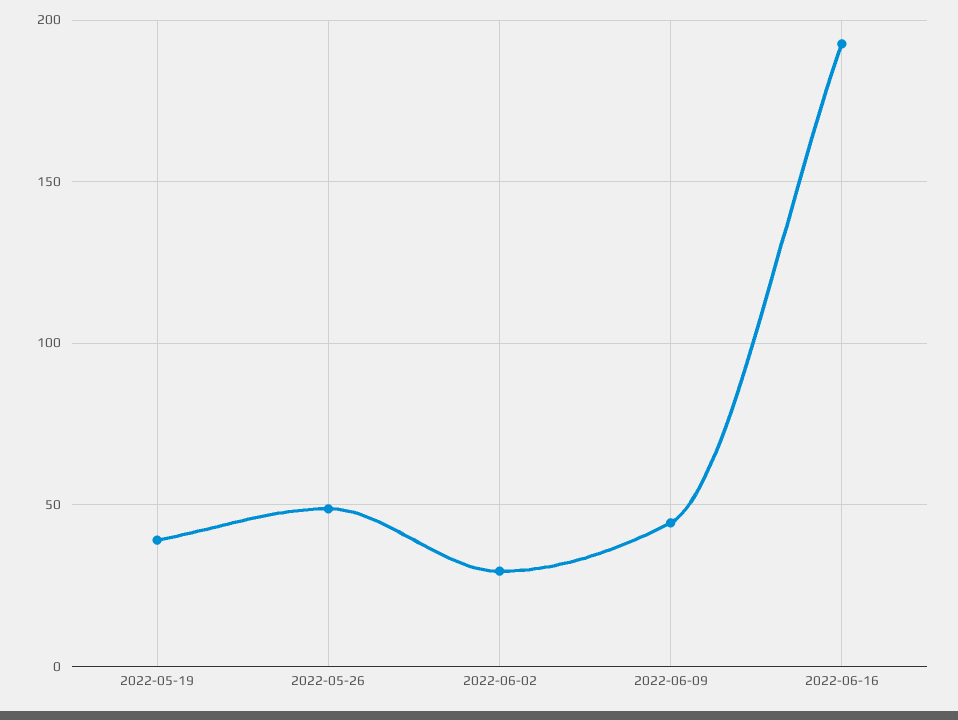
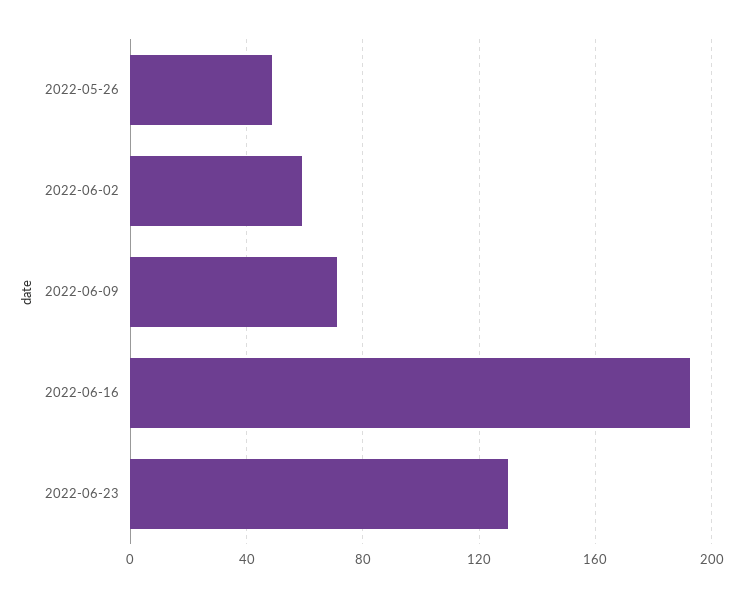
2022-05-19: 40 -> none
2022-06-02: 30 -> 60
2022-06-09: 45 -> 70
2022-06-23: none -> 130

